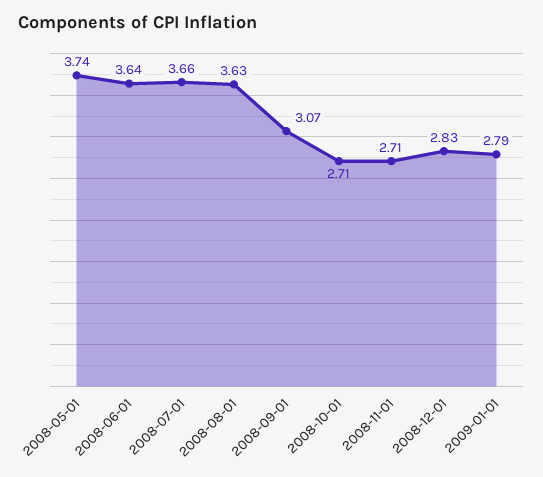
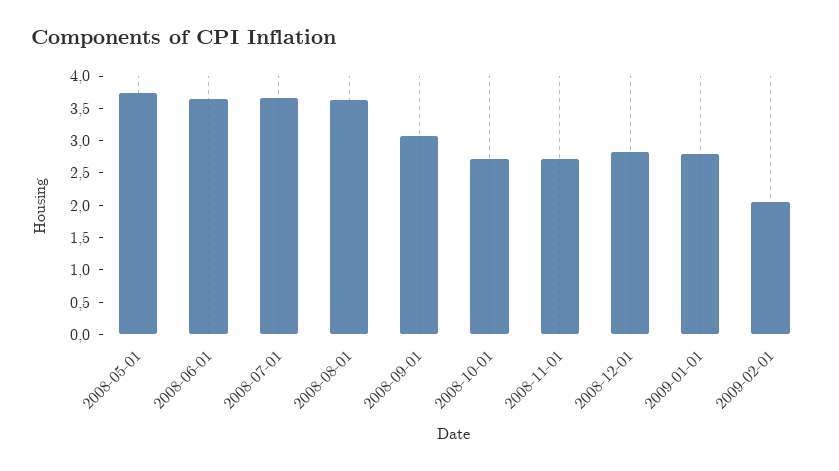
2009-02-01: none -> 2

